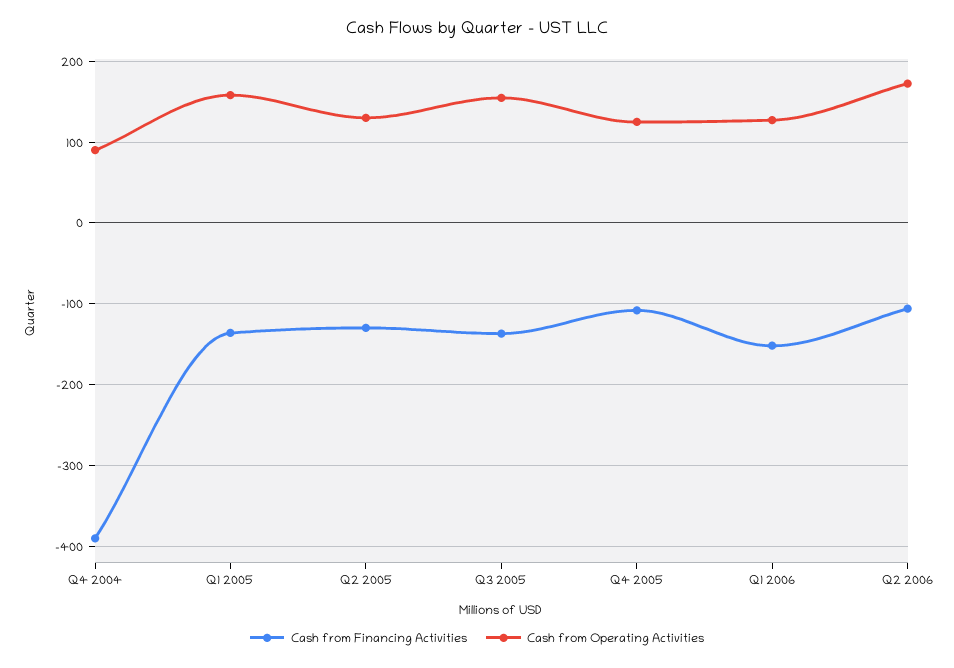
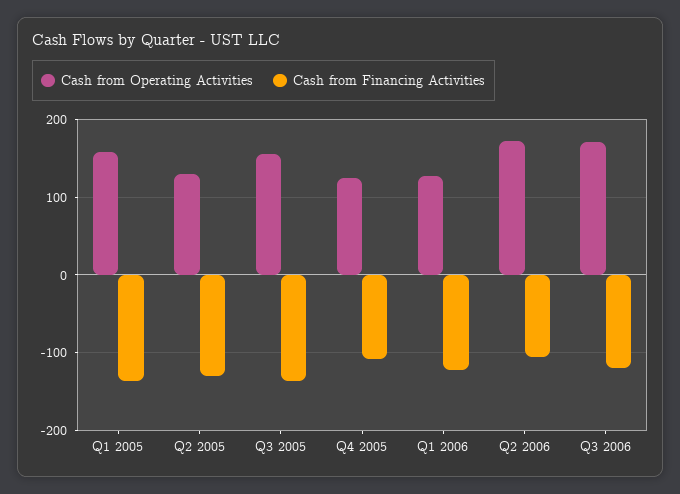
Cash from Financing Activities, Q4 2004: -390 -> none
Cash from Operating Activities, Q4 2004: 90 -> none
Cash from Financing Activities, Q1 2006: -150 -> -120
Cash from Operating Activities, Q3 2006: none -> 170
Cash from Financing Activities, Q3 2006: none -> -120

